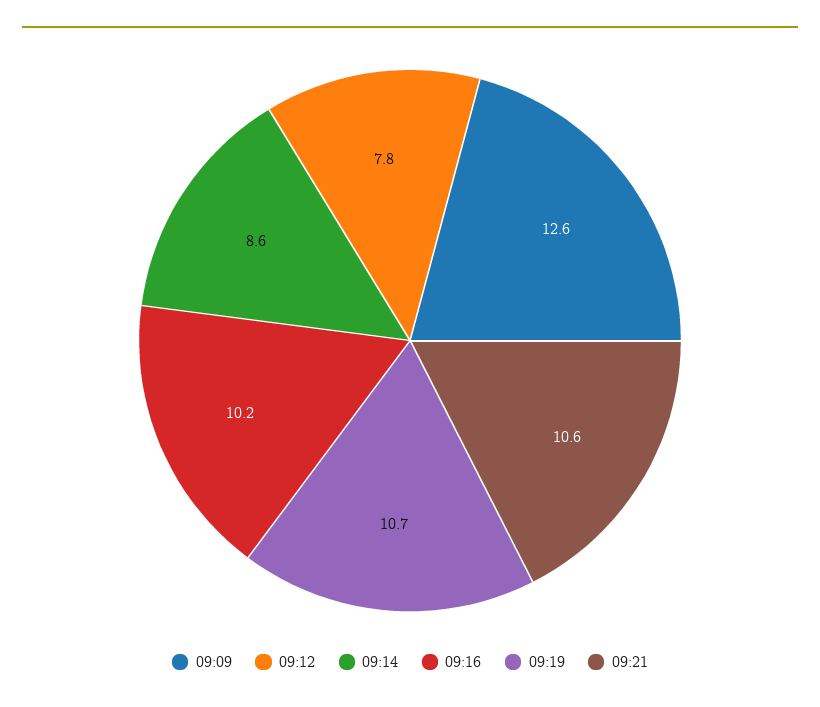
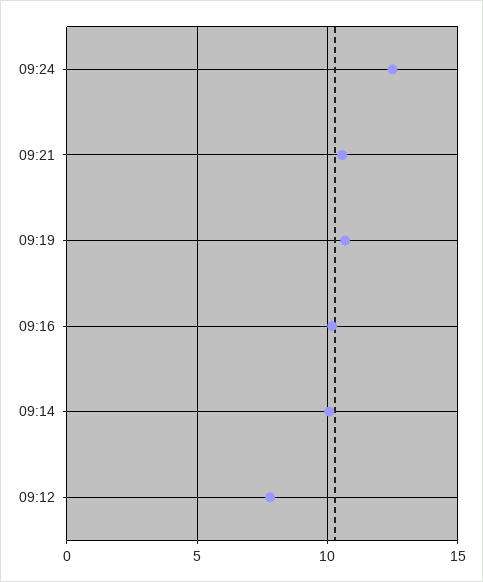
09:09: 12.6 -> none
09:14: 8.6 -> 10
09:24: none -> 12.5

